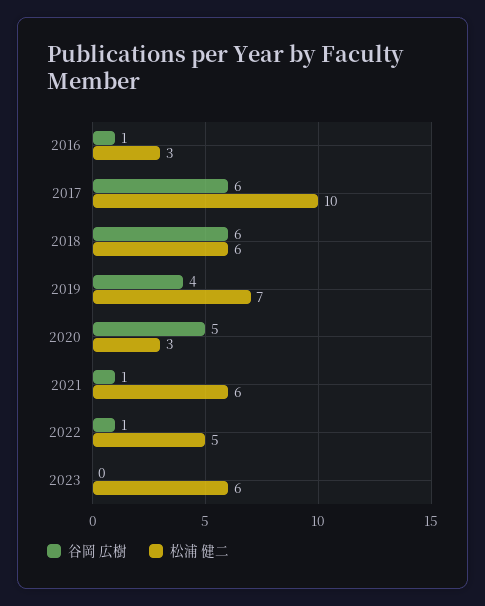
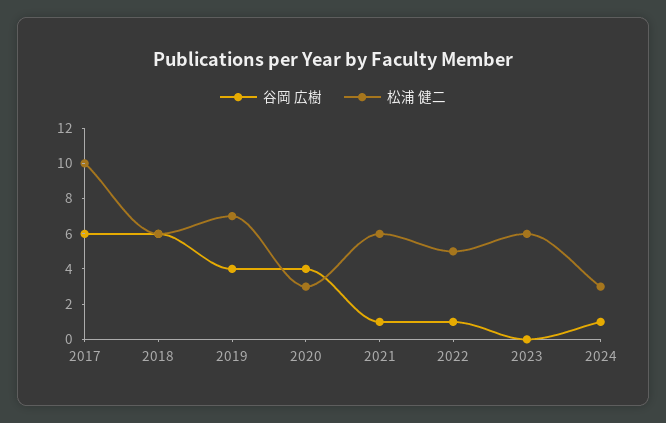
谷岡 広樹, 2016: 1 -> none
松浦 健二, 2016: 3 -> none
谷岡 広樹, 2020: 5 -> 4
谷岡 広樹, 2024: none -> 1
松浦 健二, 2024: none -> 3

